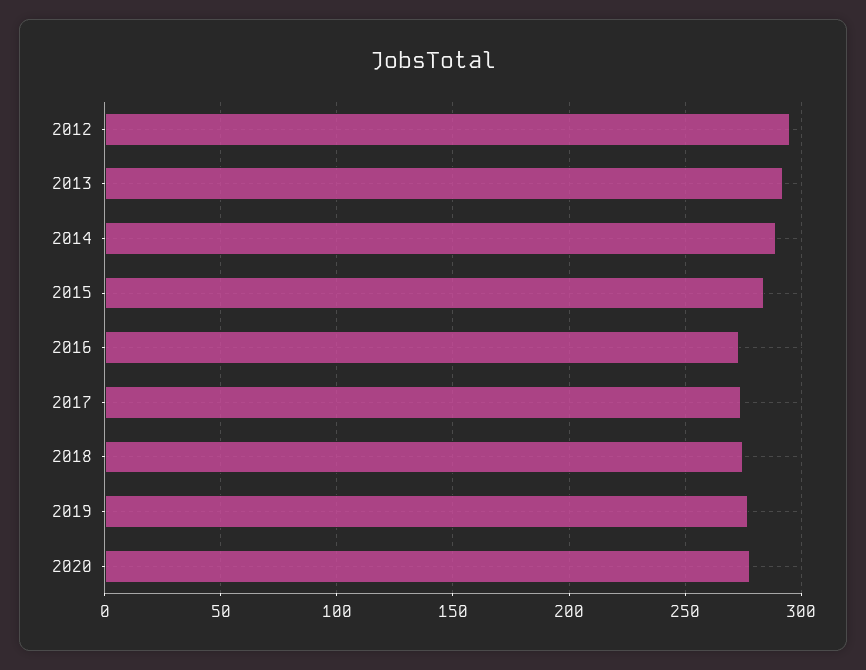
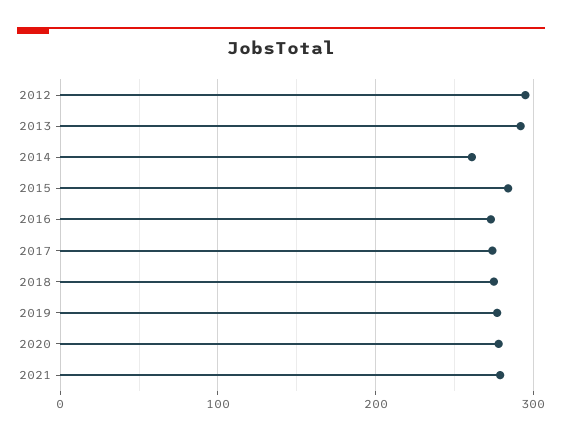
2014: 290 -> 260
2021: none -> 280

